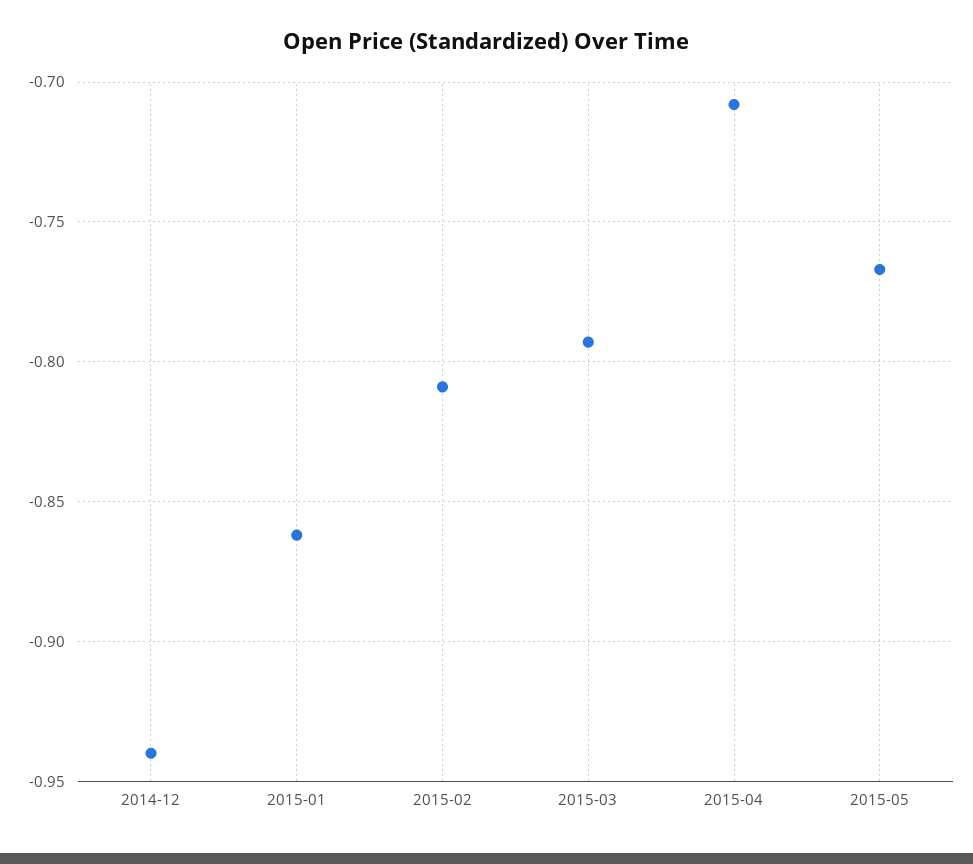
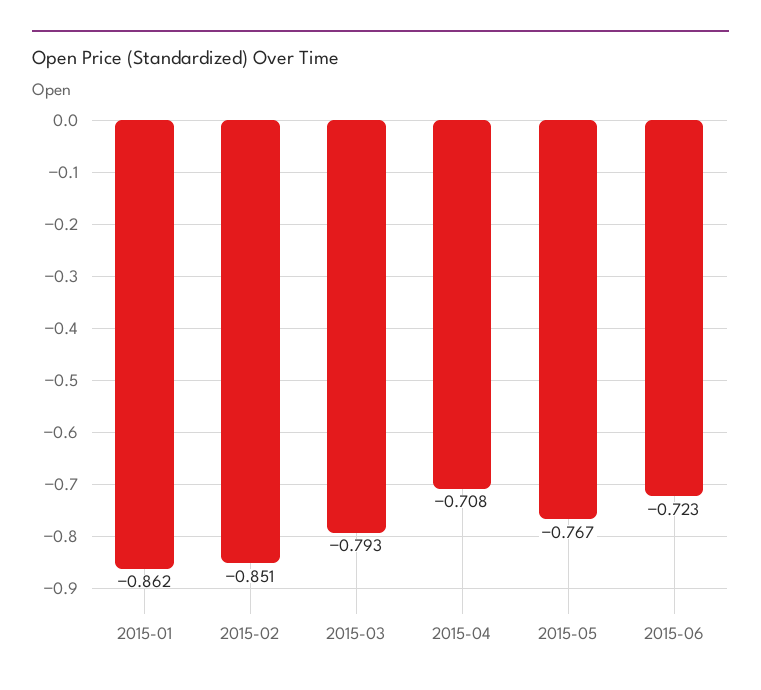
2014-12: -0.94 -> none
2015-02: -0.81 -> -0.851
2015-06: none -> -0.723

